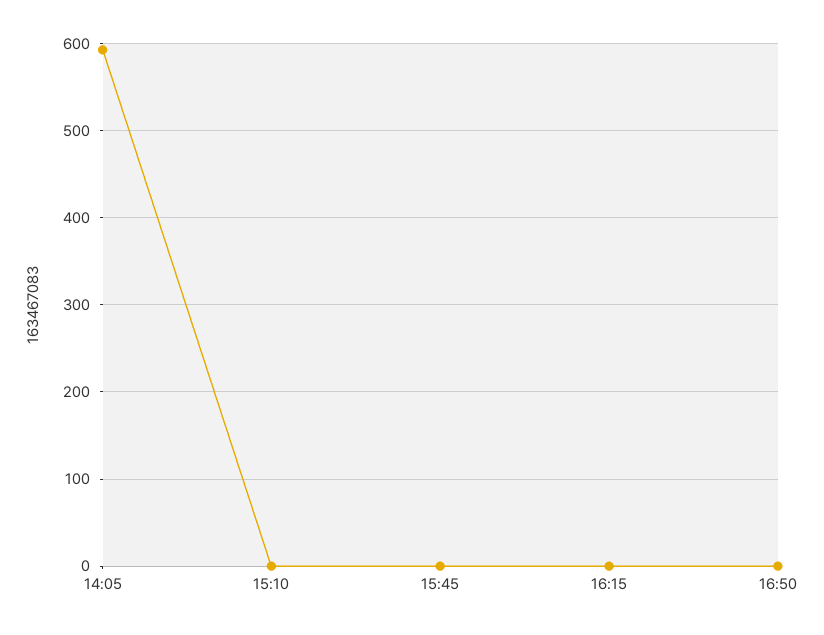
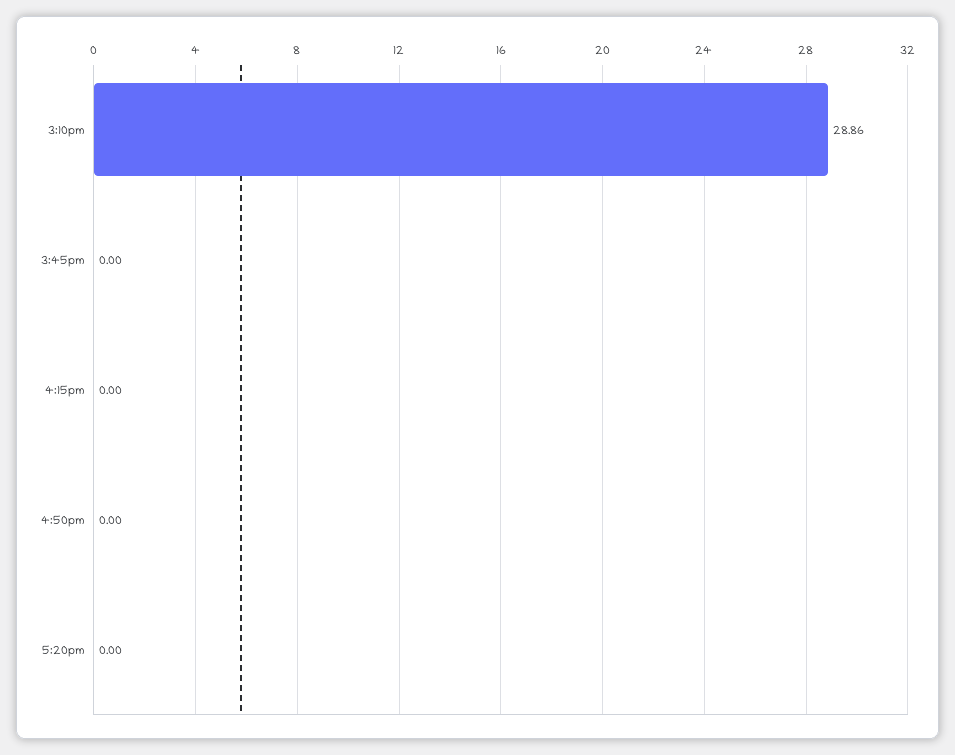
14:05: 590 -> none
15:10: 0 -> 28.86
5:20pm: none -> 0

